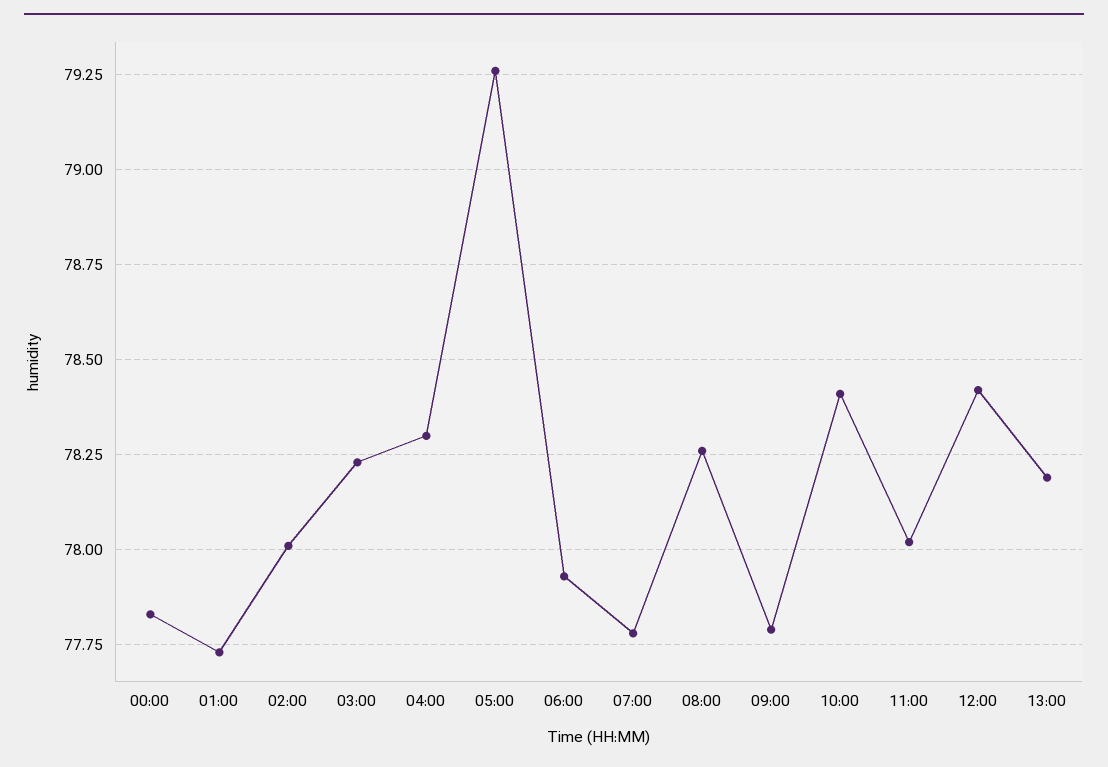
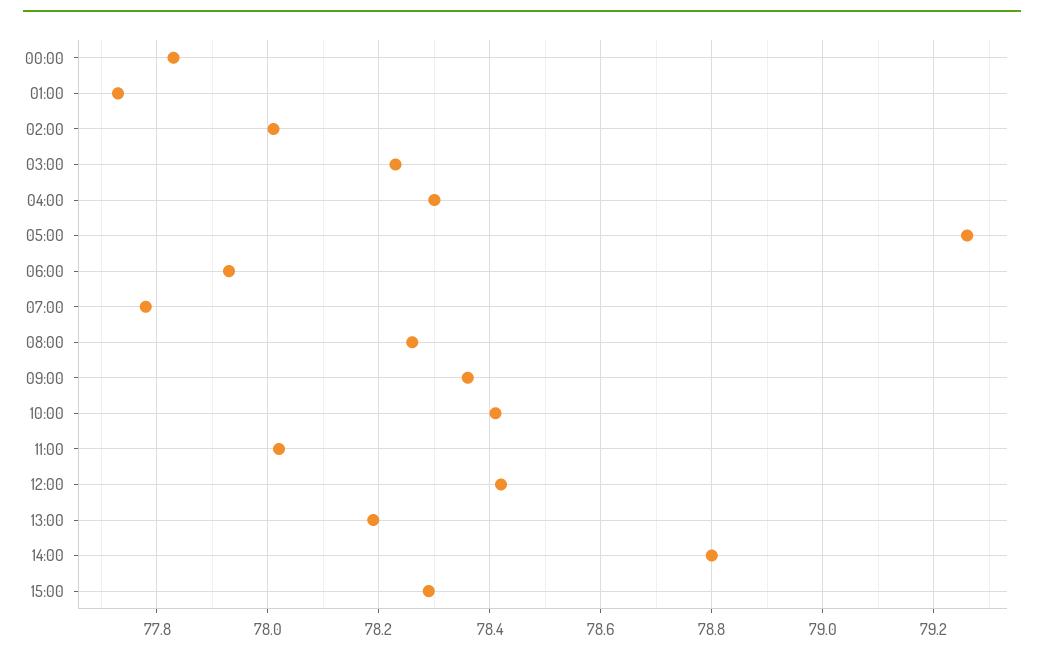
09:00: 77.8 -> 78.35
14:00: none -> 78.8
15:00: none -> 78.3

